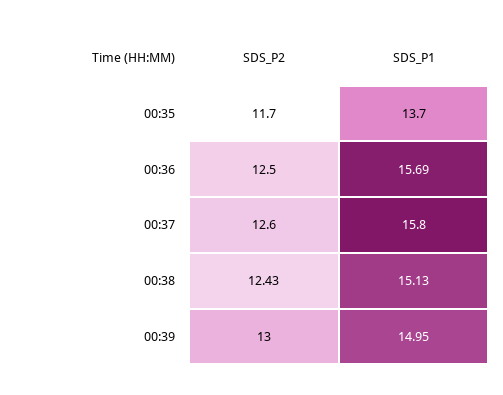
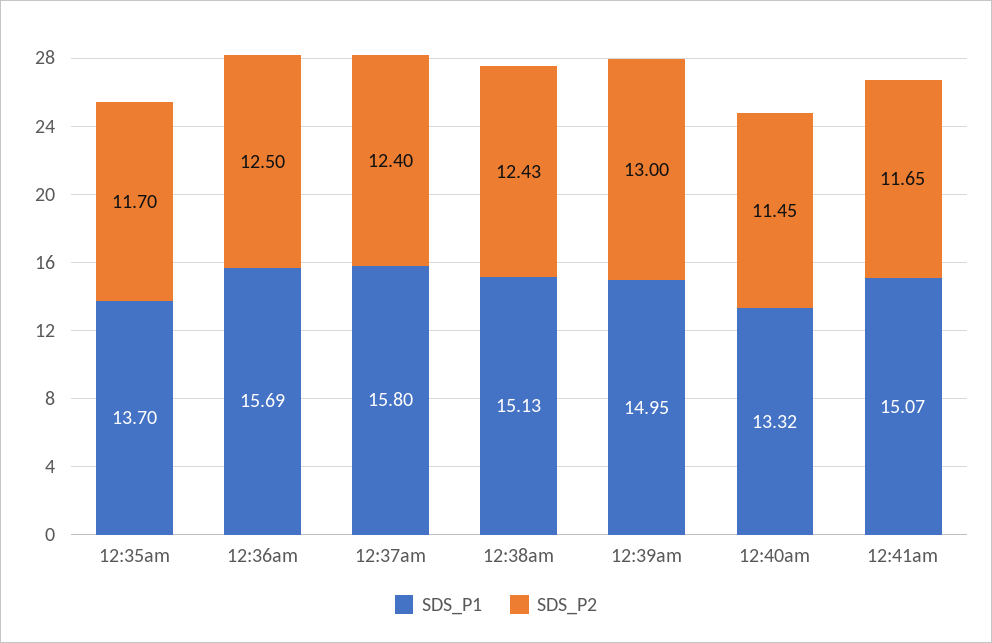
SDS_P2, 00:37: 12.6 -> 12.4
SDS_P1, 12:40am: none -> 13.32
SDS_P2, 12:40am: none -> 11.45
SDS_P1, 12:41am: none -> 15.07
SDS_P2, 12:41am: none -> 11.65

